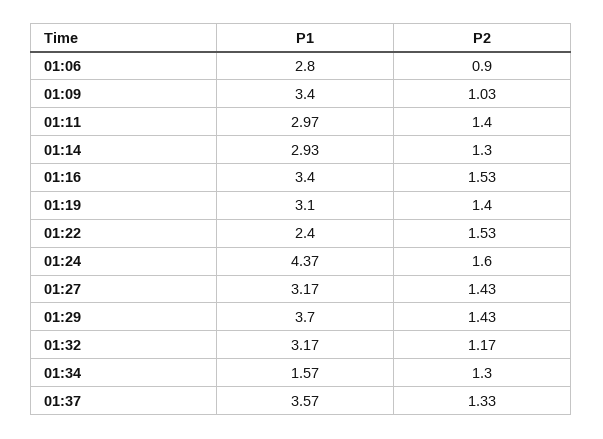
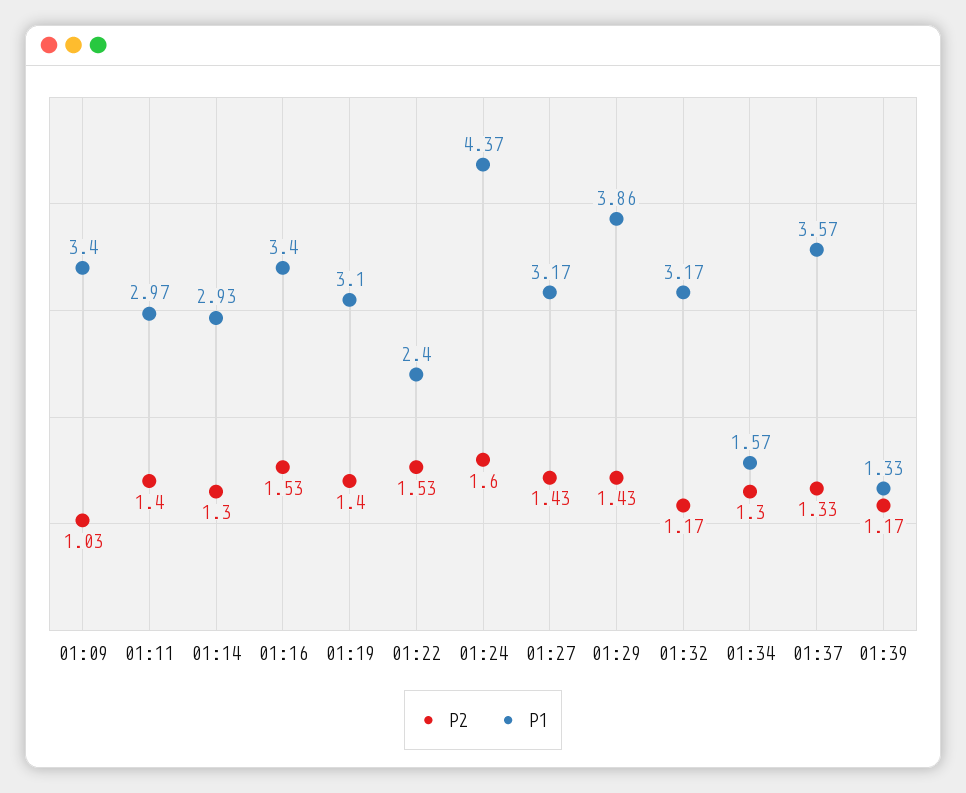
P1, 01:06: 2.8 -> none
P2, 01:06: 0.9 -> none
P1, 01:29: 3.7 -> 3.86
P2, 01:39: none -> 1.17
P1, 01:39: none -> 1.33

